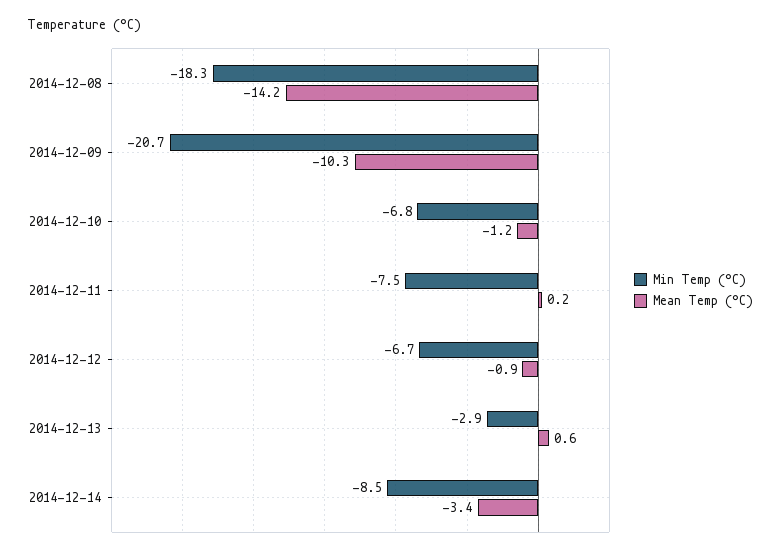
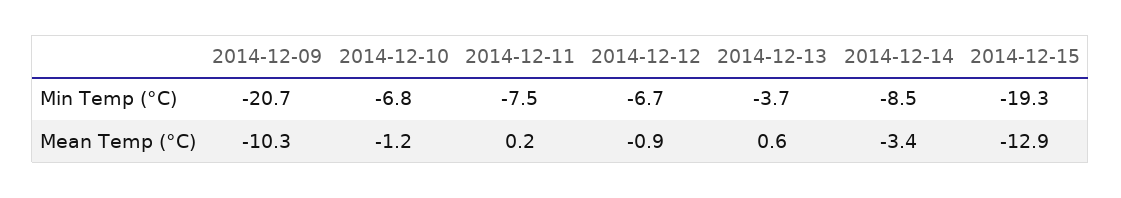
Min Temp (°C), 2014-12-08: -18.3 -> none
Mean Temp (°C), 2014-12-08: -14.2 -> none
Min Temp (°C), 2014-12-13: -2.9 -> -3.7
Min Temp (°C), 2014-12-15: none -> -19.3
Mean Temp (°C), 2014-12-15: none -> -12.9

